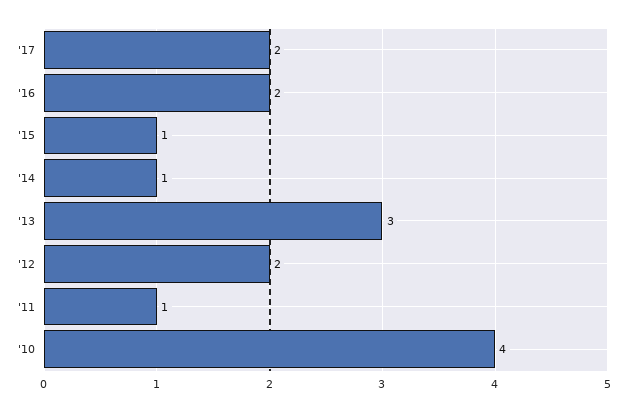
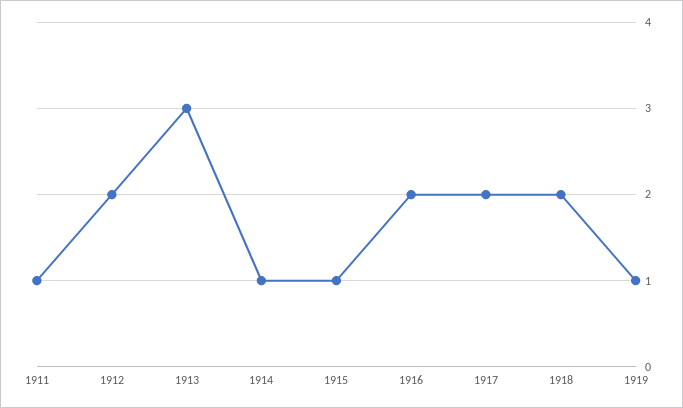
'10: 4 -> none
1918: none -> 2
1919: none -> 1

